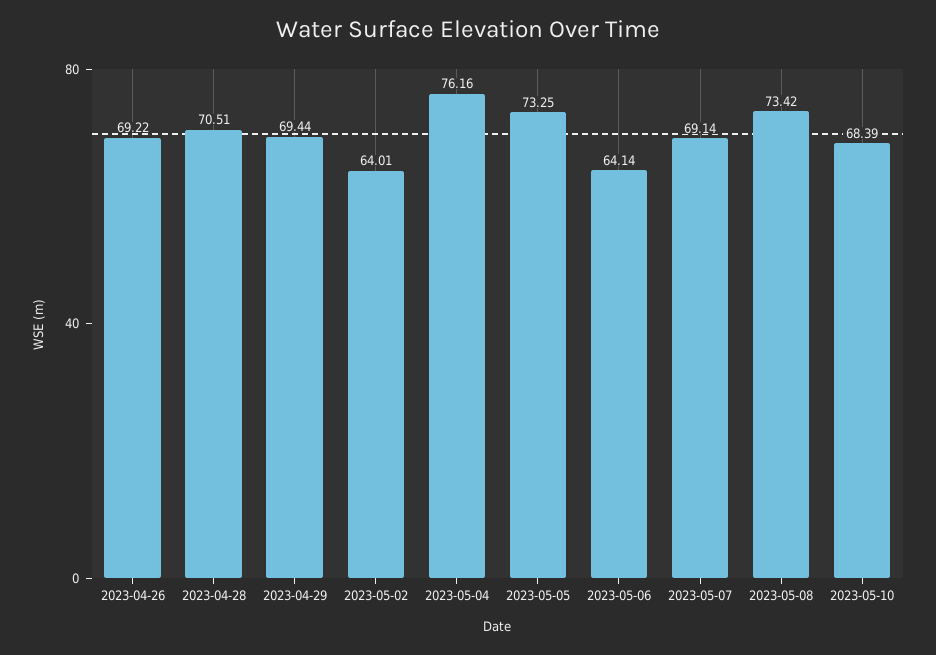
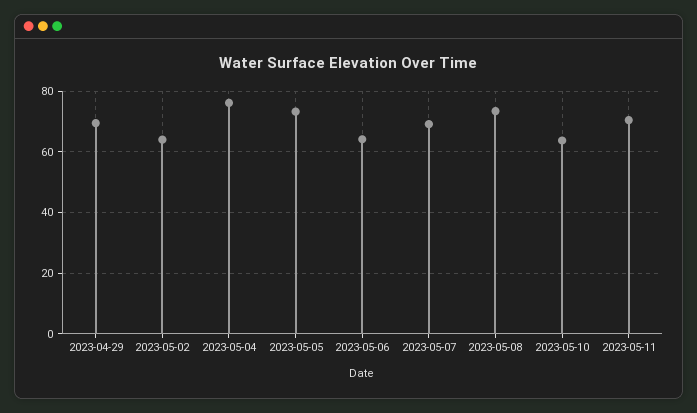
2023-04-26: 69.22 -> none
2023-04-28: 70.51 -> none
2023-05-10: 68.39 -> 64
2023-05-11: none -> 70

